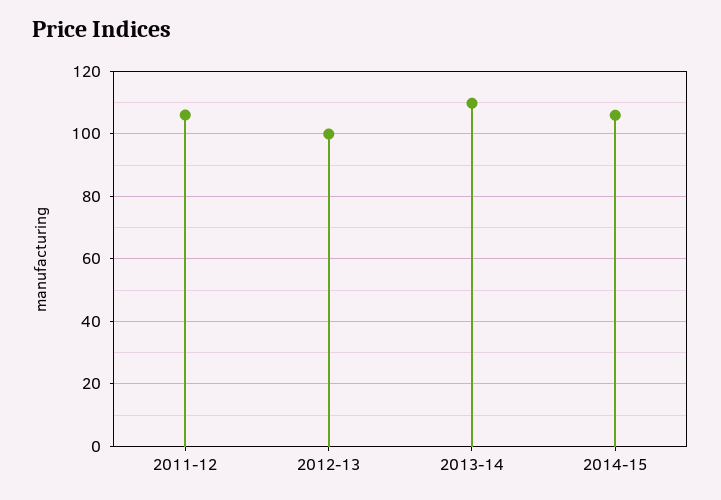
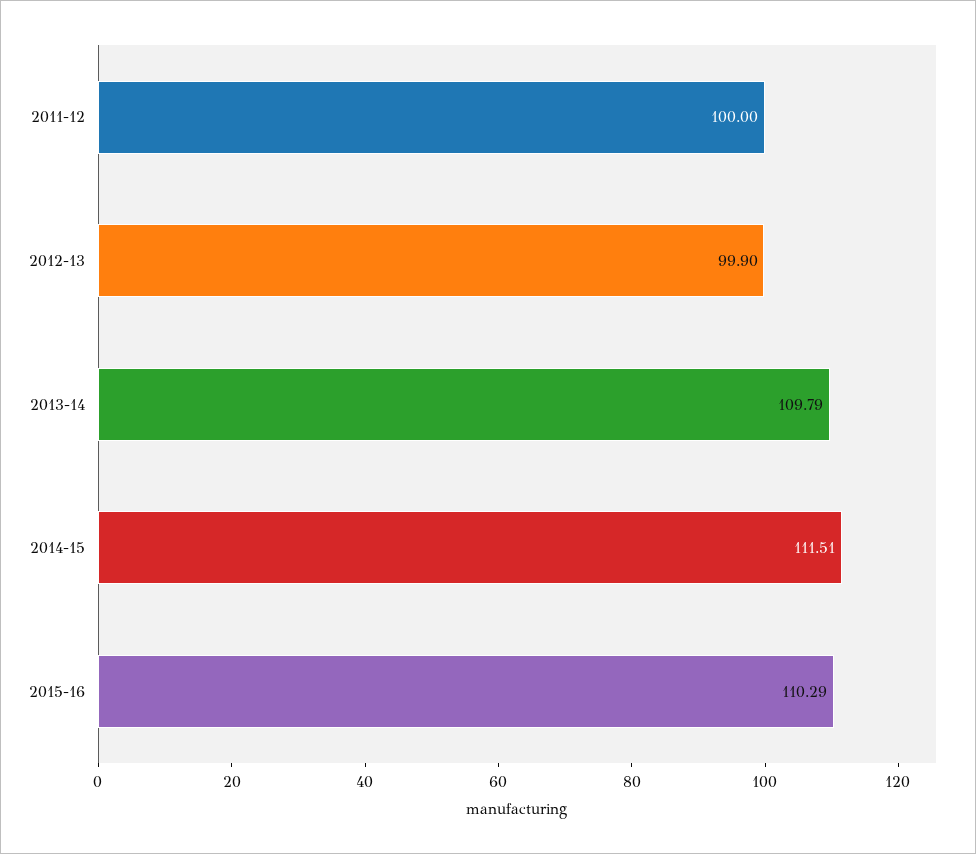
2011-12: 106 -> 100
2014-15: 106 -> 111.51
2015-16: none -> 110.29

